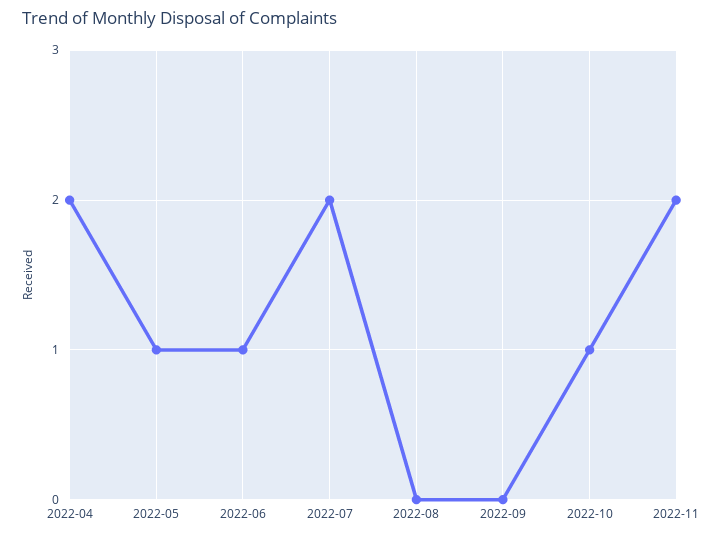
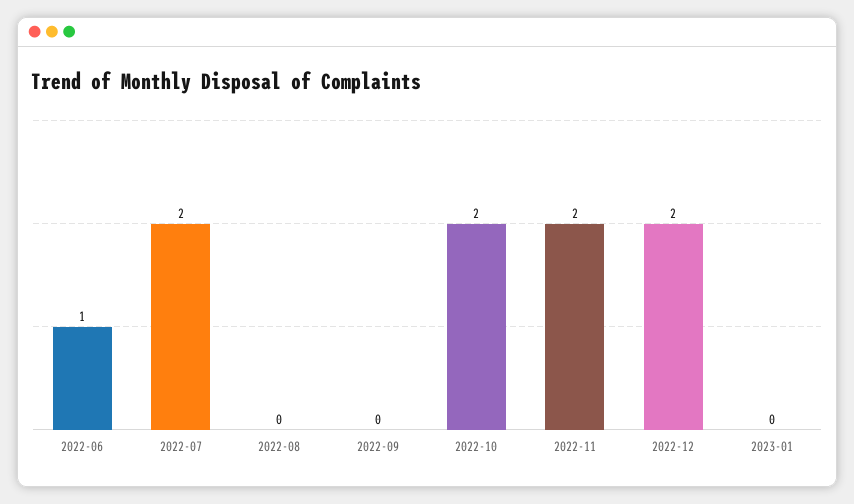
2022-04: 2 -> none
2022-05: 1 -> none
2022-10: 1 -> 2
2022-12: none -> 2
2023-01: none -> 0

